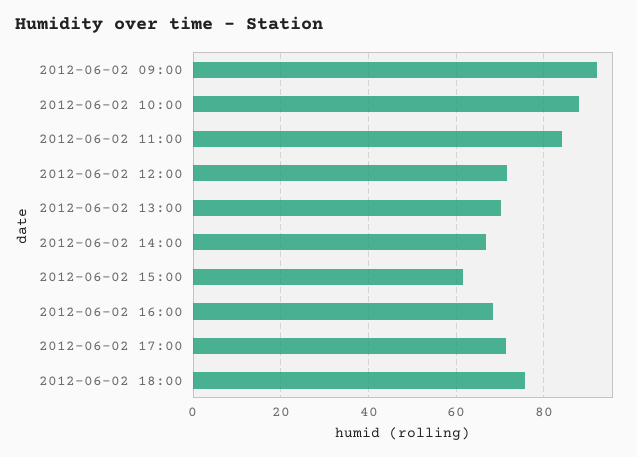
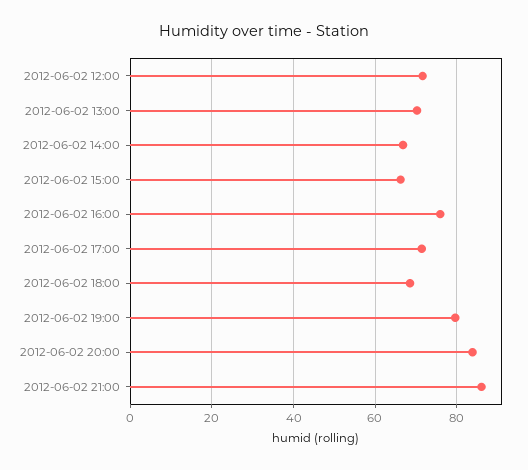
2012-06-02 09:00: 92 -> none
2012-06-02 10:00: 88 -> none
2012-06-02 11:00: 84 -> none
2012-06-02 15:00: 62 -> 66
2012-06-02 16:00: 68 -> 76
2012-06-02 18:00: 76 -> 68
2012-06-02 19:00: none -> 80
2012-06-02 20:00: none -> 84
2012-06-02 21:00: none -> 86

